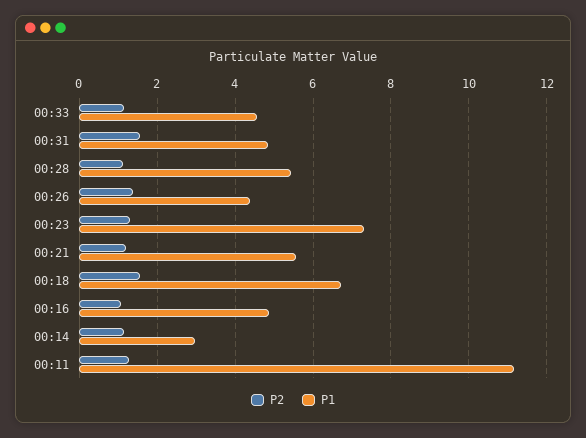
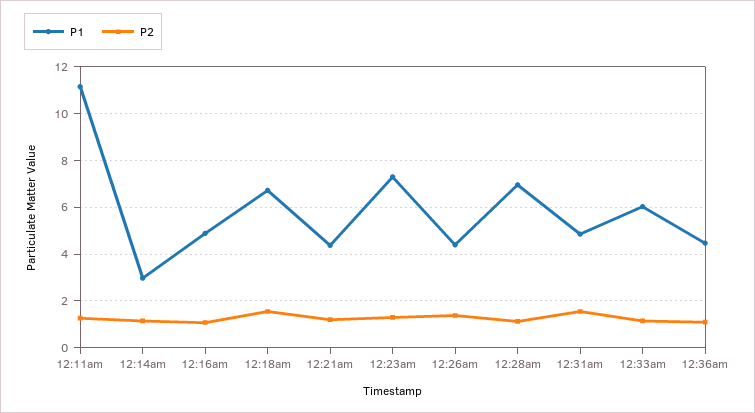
P1, 00:33: 4.6 -> 6
P1, 00:28: 5.4 -> 7
P1, 00:21: 5.6 -> 4.5
P1, 12:36am: none -> 4.5
P2, 12:36am: none -> 1

